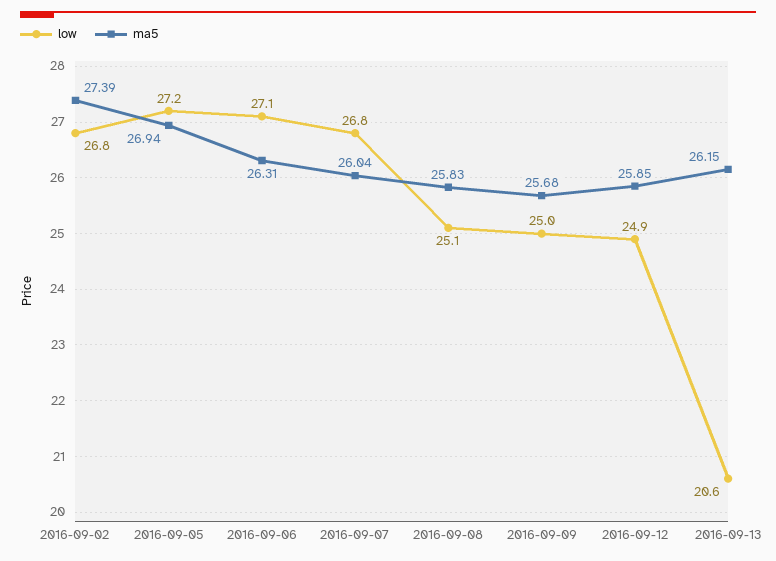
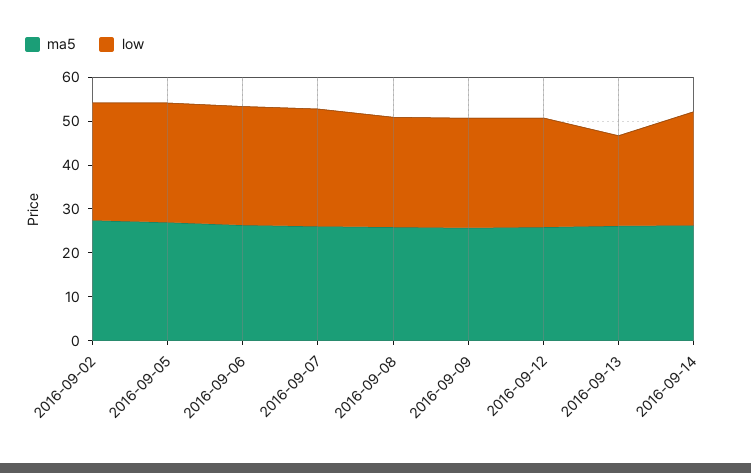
ma5, 2016-09-14: none -> 26
low, 2016-09-14: none -> 26

